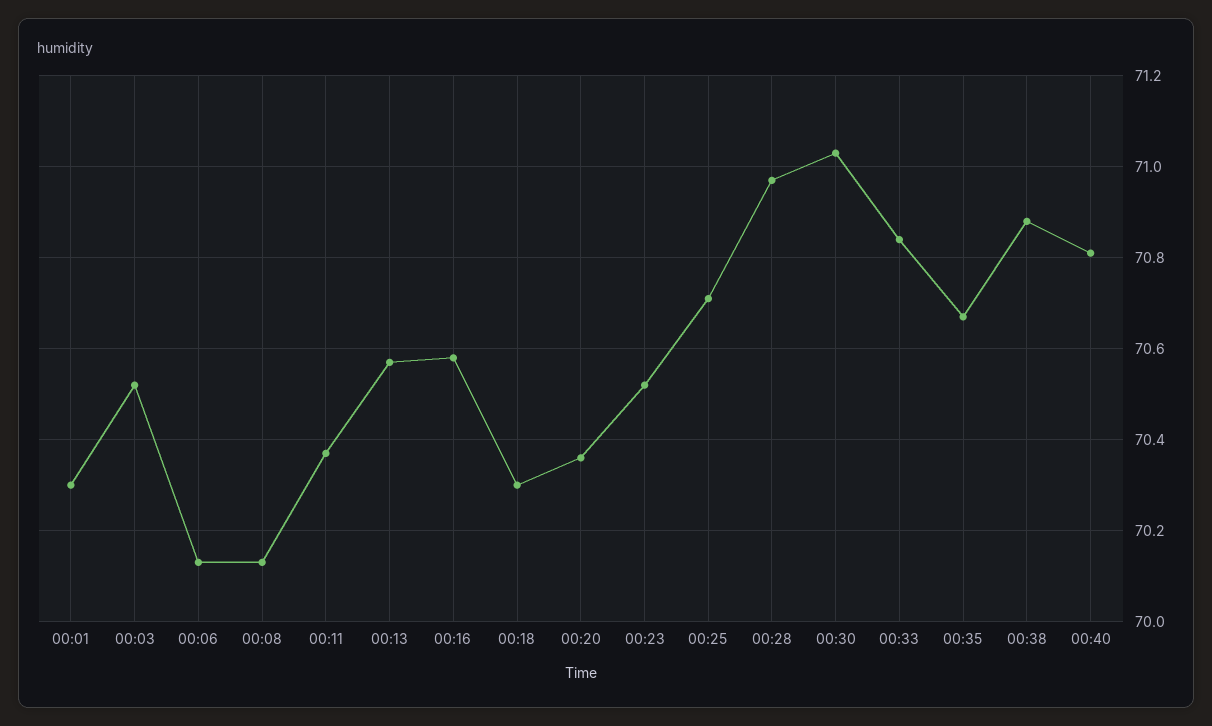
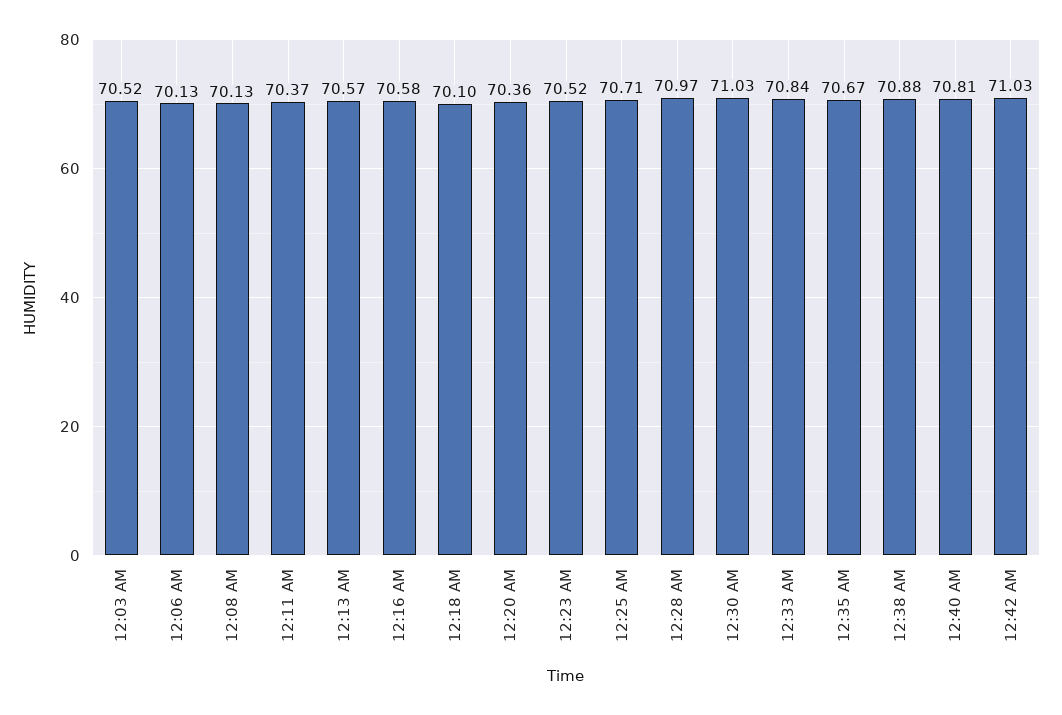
00:01: 70.3 -> none
00:18: 70.3 -> 70.1
12:42 AM: none -> 71.03

